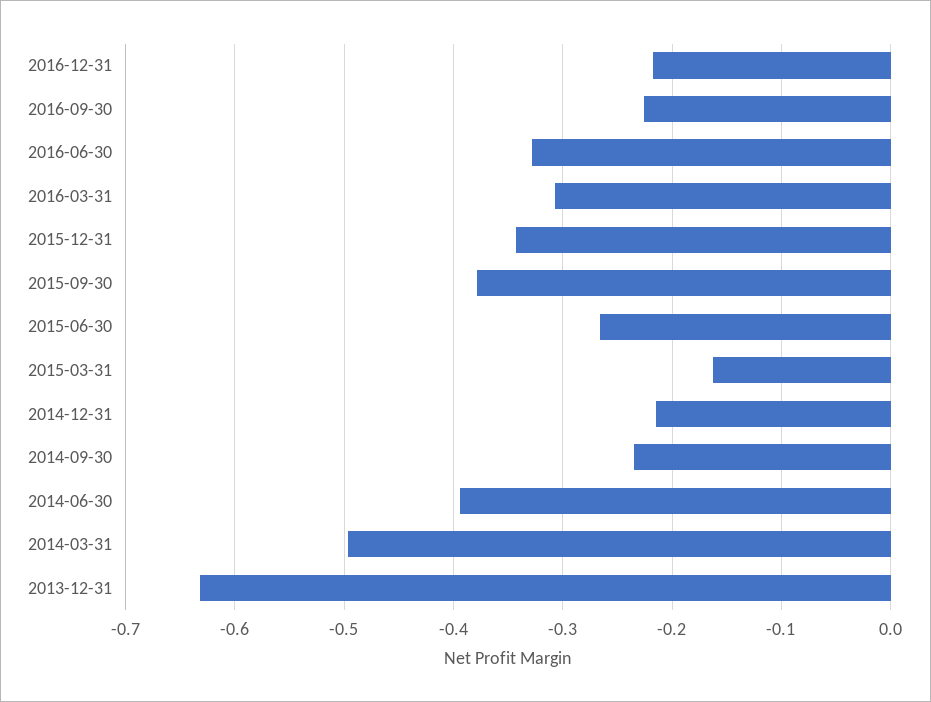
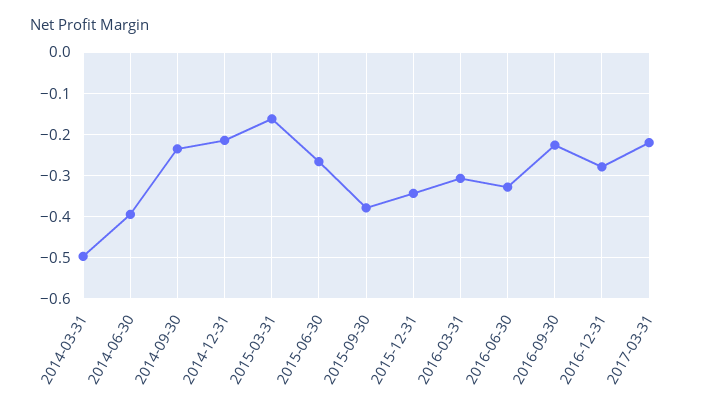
2016-12-31: -0.22 -> -0.28
2013-12-31: -0.63 -> none
2017-03-31: none -> -0.22

